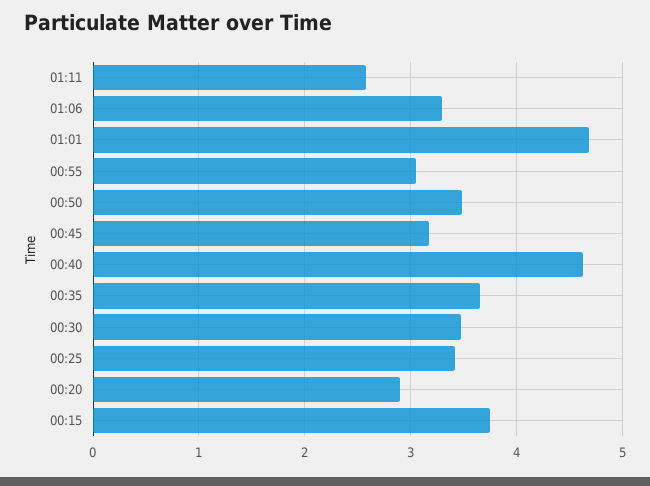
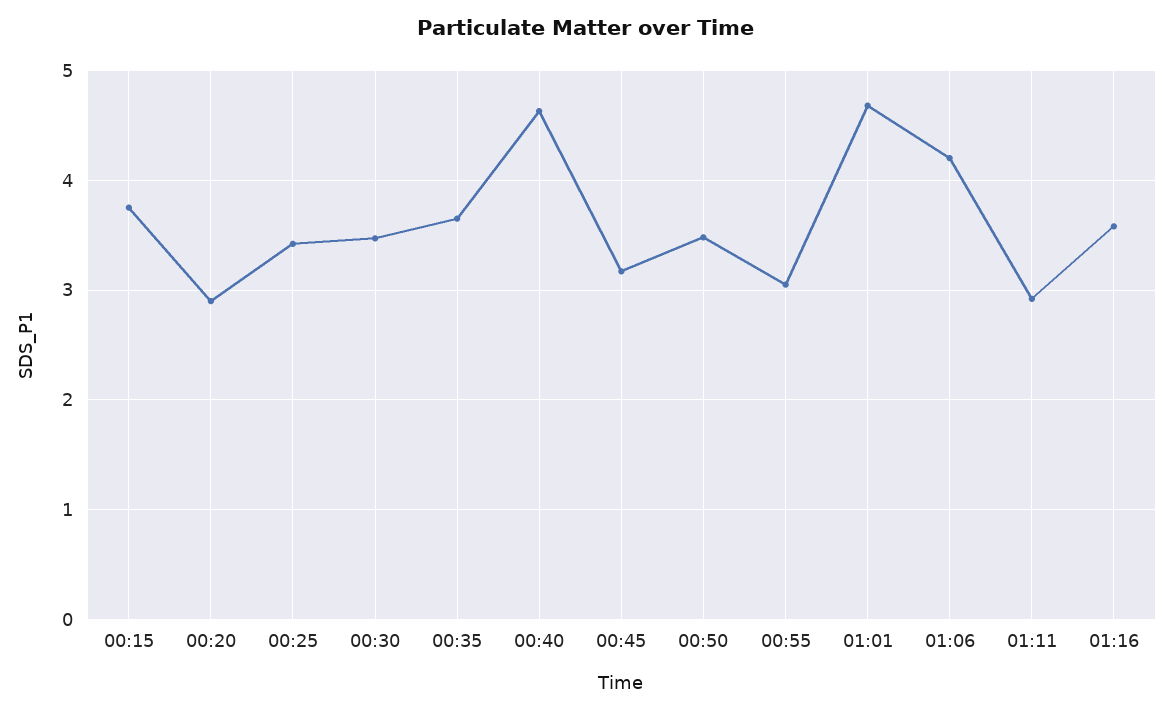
01:11: 2.6 -> 2.9
01:06: 3.3 -> 4.2
01:16: none -> 3.6

